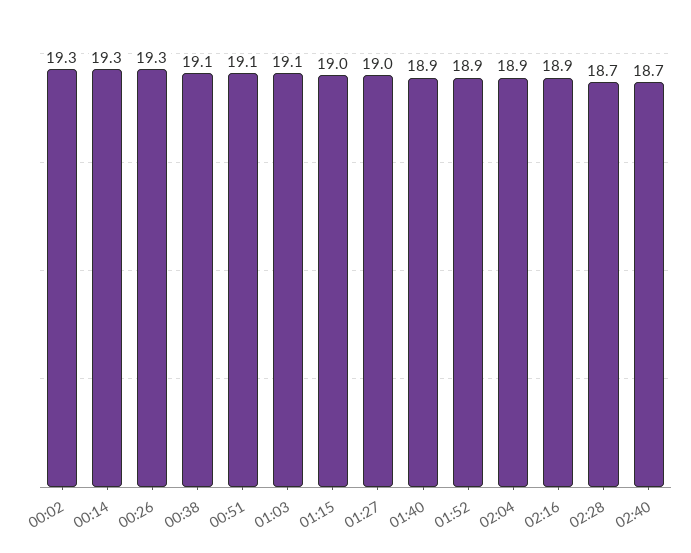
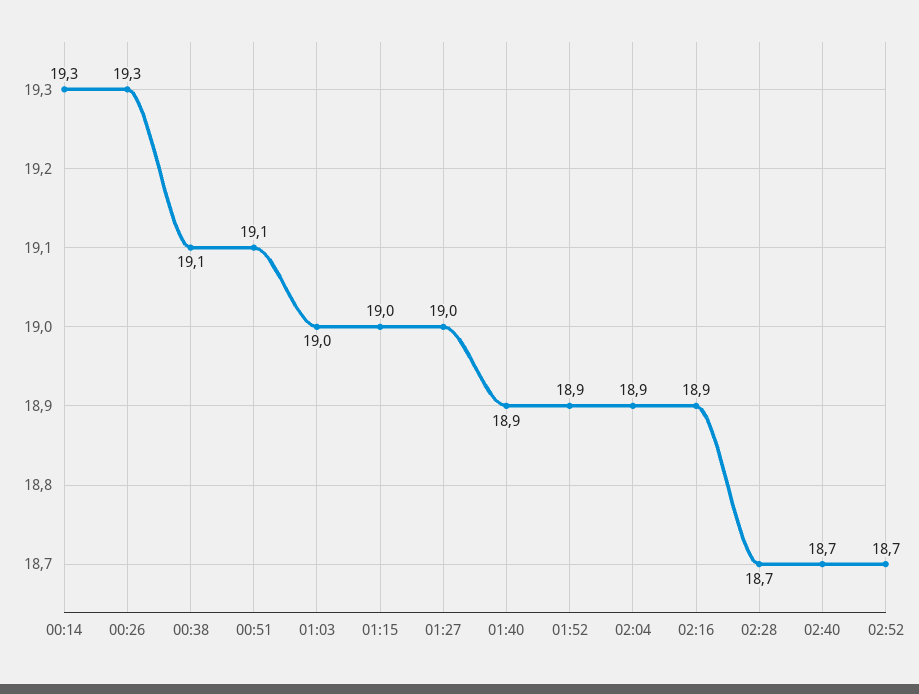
00:02: 19.3 -> none
01:03: 19.1 -> 19
02:52: none -> 18.7

